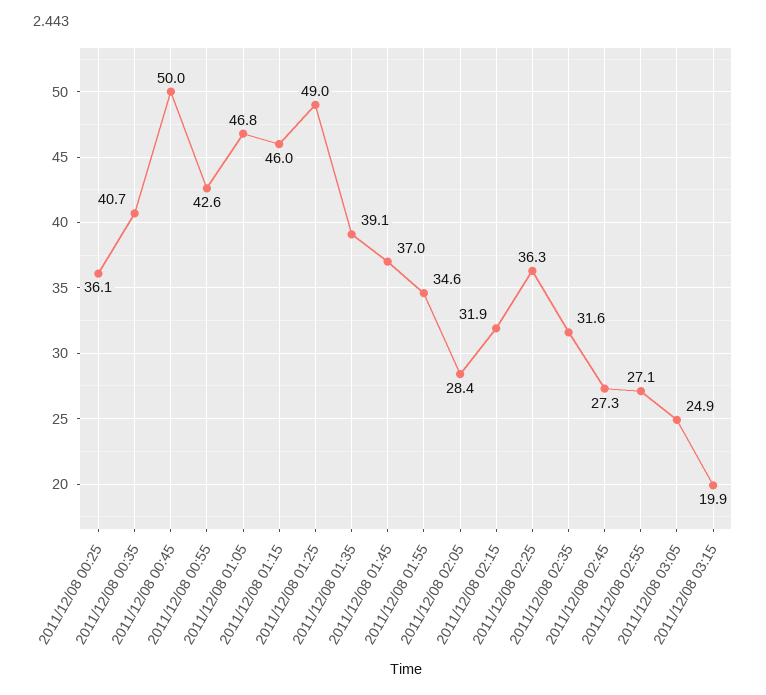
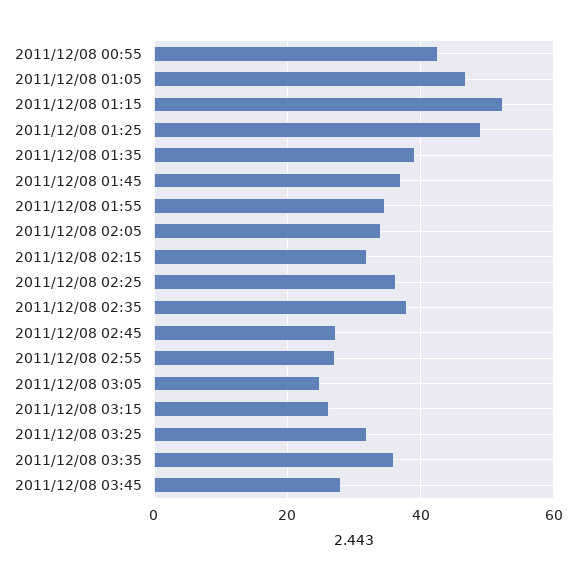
2011/12/08 00:25: 36.1 -> none
2011/12/08 00:35: 40.7 -> none
2011/12/08 00:45: 50 -> none
2011/12/08 01:15: 46 -> 52
2011/12/08 02:05: 28.4 -> 34
2011/12/08 02:35: 31.6 -> 38
2011/12/08 03:15: 19.9 -> 26
2011/12/08 03:25: none -> 32
2011/12/08 03:35: none -> 36
2011/12/08 03:45: none -> 28

